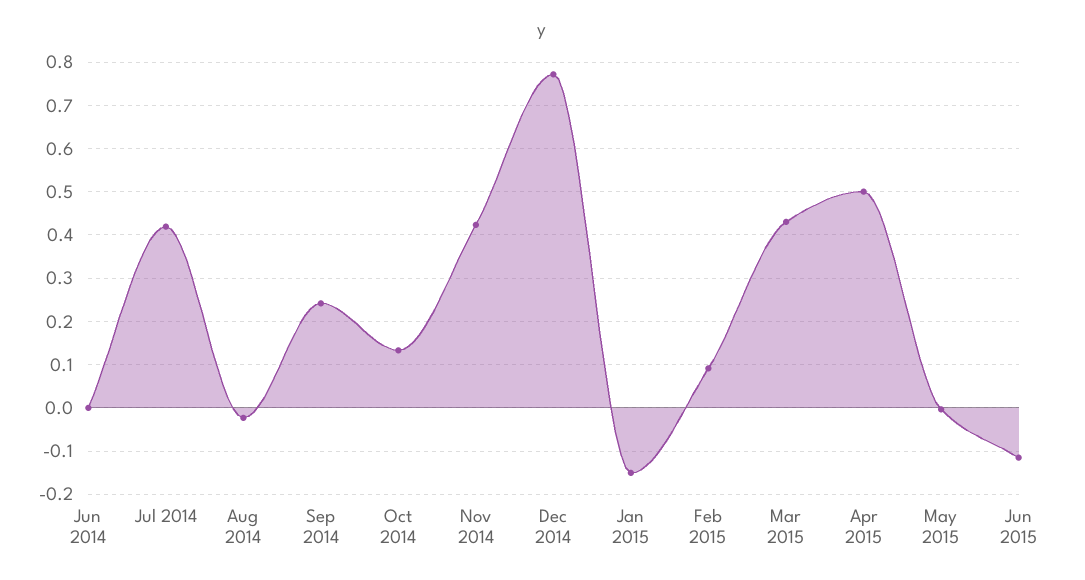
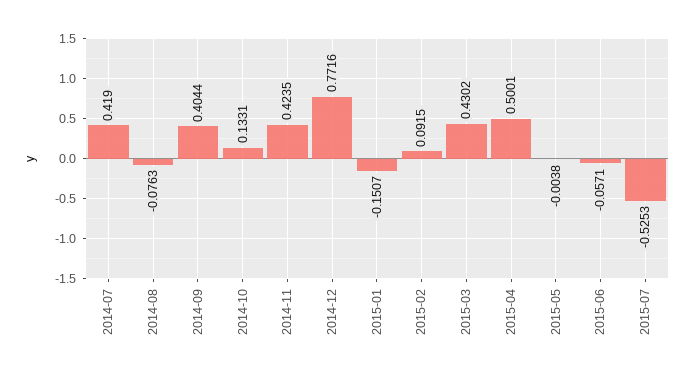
Jun 2014: 0 -> none
Aug 2014: -0.02 -> -0.0763
Sep 2014: 0.24 -> 0.4044
Jun 2015: -0.12 -> -0.0571
2015-07: none -> -0.5253

